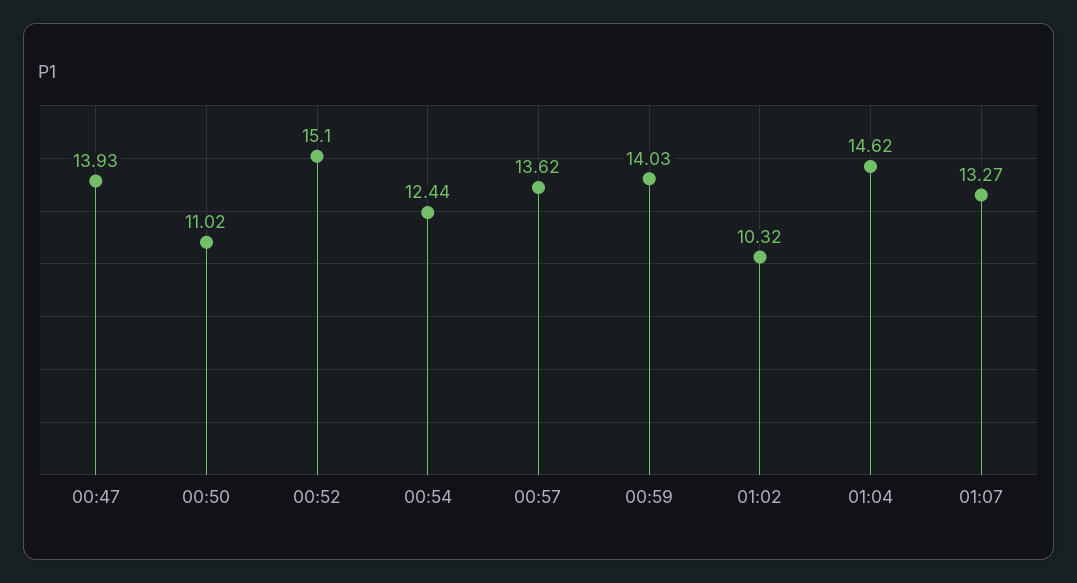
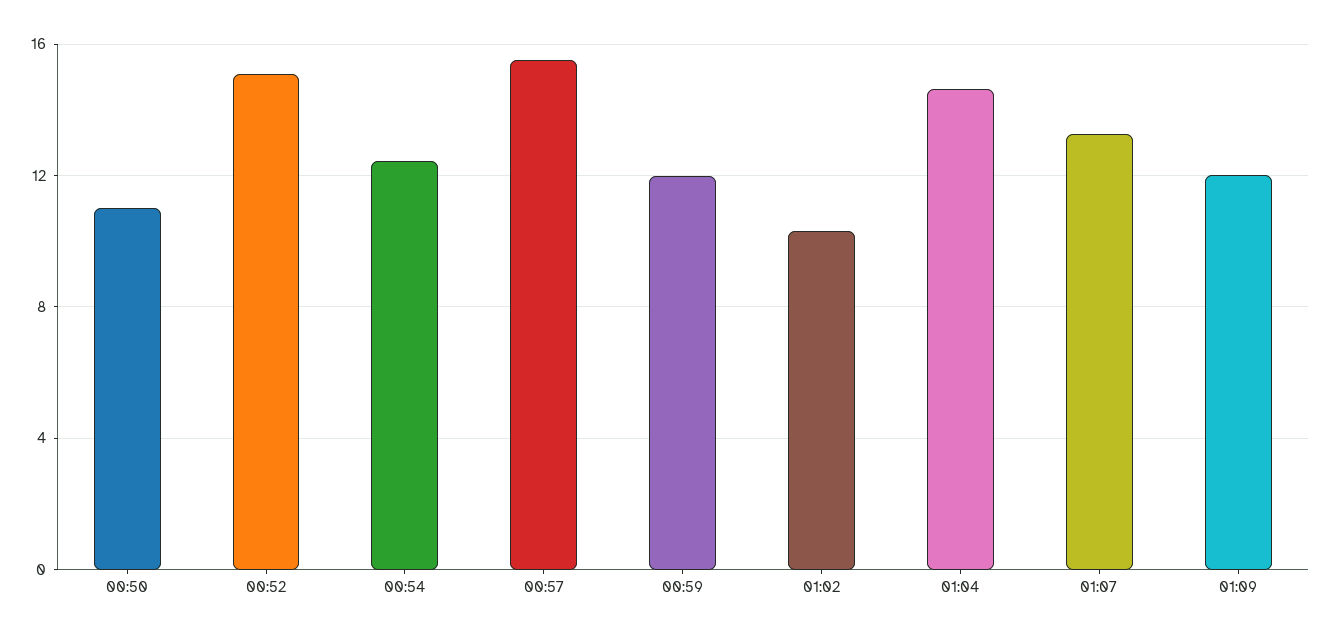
00:47: 13.93 -> none
00:57: 13.62 -> 15.5
00:59: 14.03 -> 12
01:09: none -> 12

